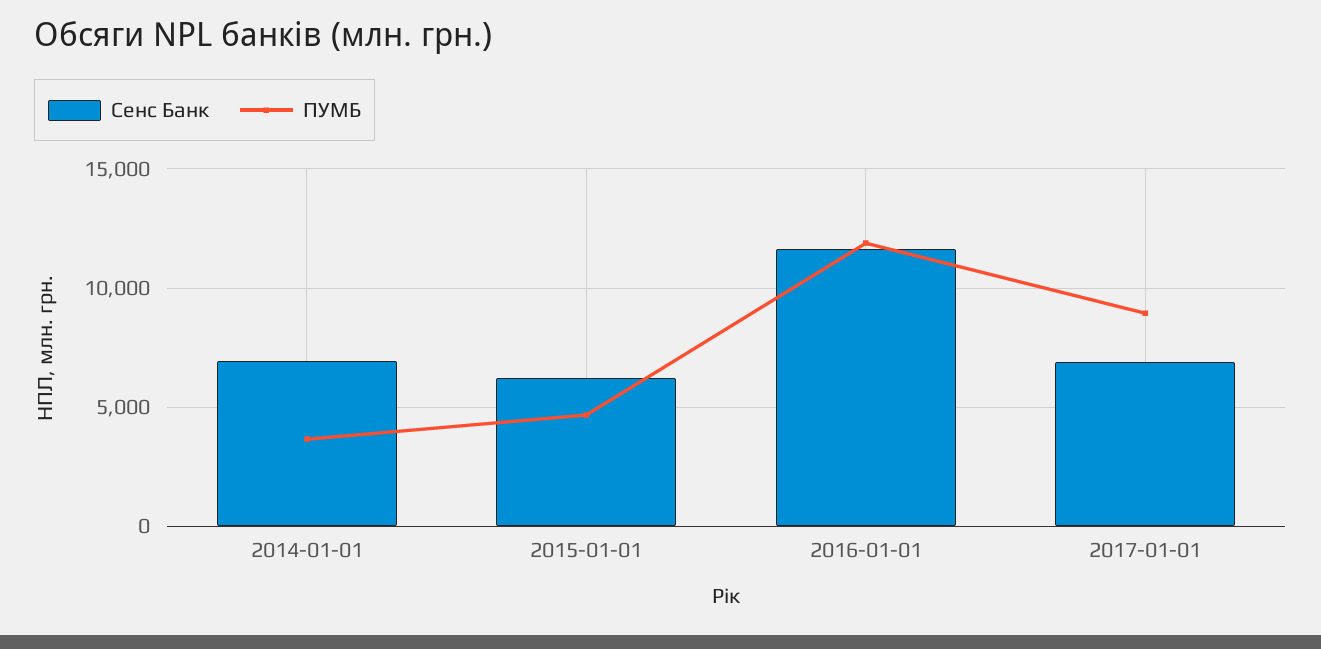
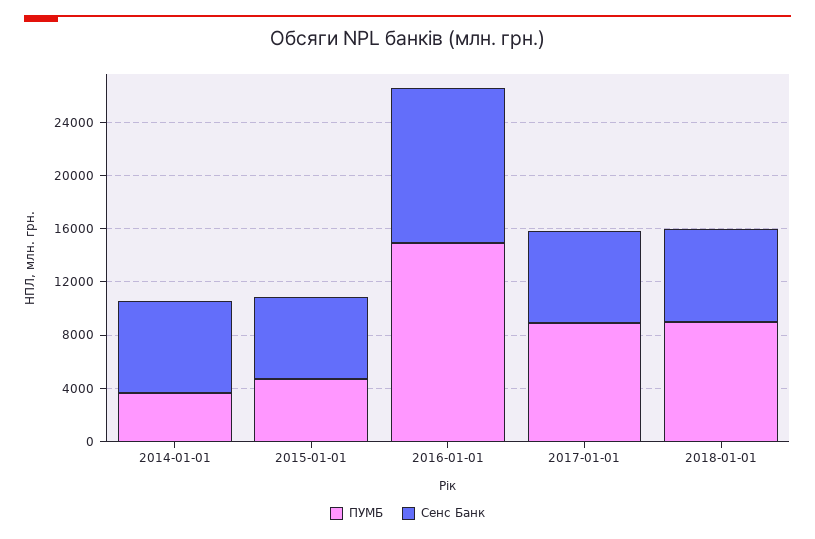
ПУМБ, 2016-01-01: 12000 -> 15000
ПУМБ, 2018-01-01: none -> 9000
Сенс Банк, 2018-01-01: none -> 7000

